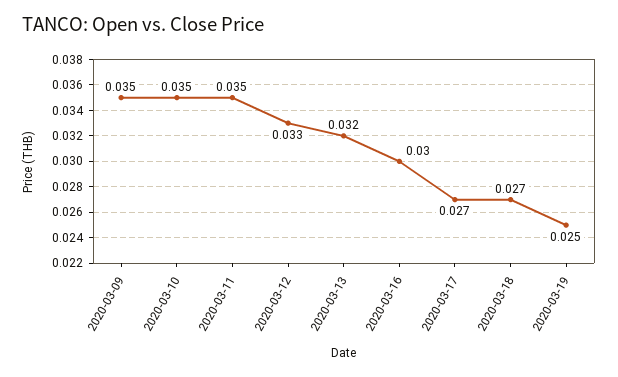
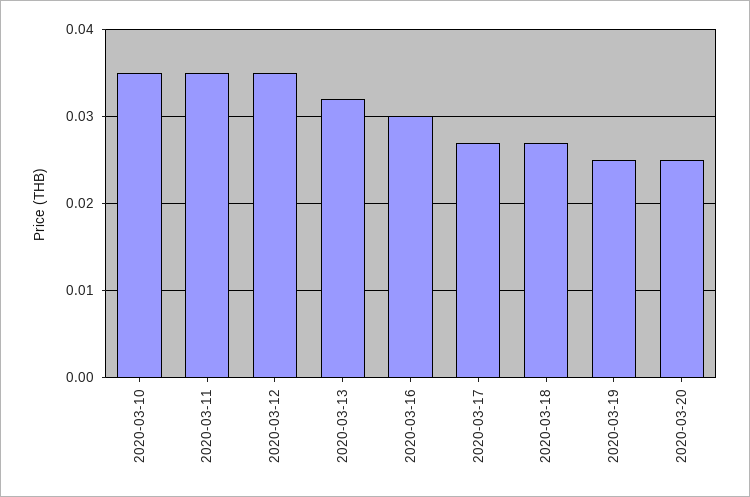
2020-03-09: 0.035 -> none
2020-03-12: 0.033 -> 0.035
2020-03-20: none -> 0.025

